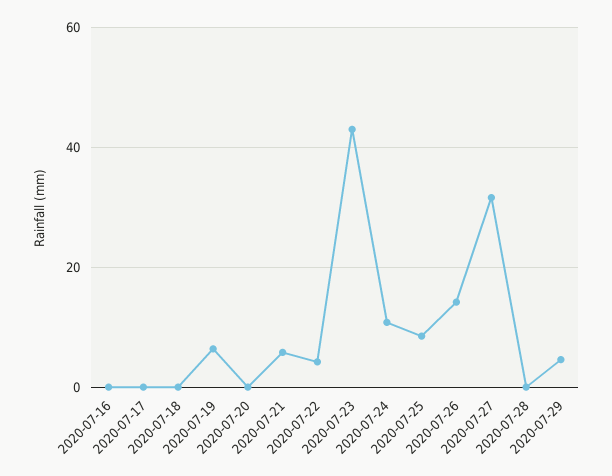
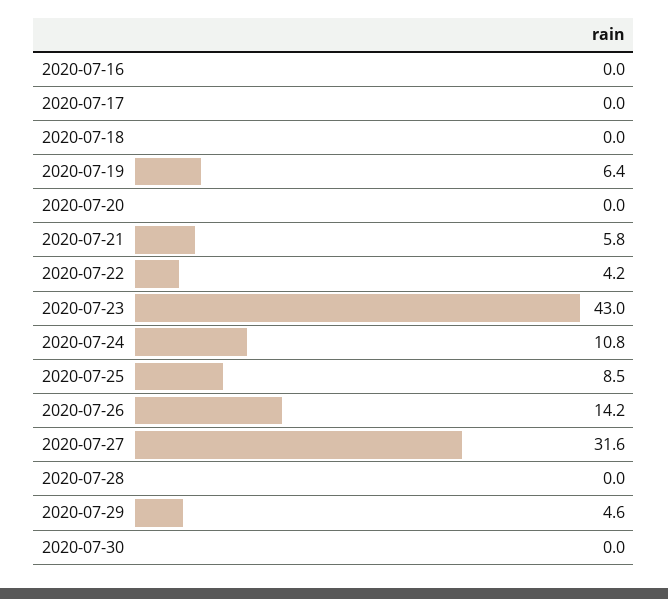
2020-07-30: none -> 0

